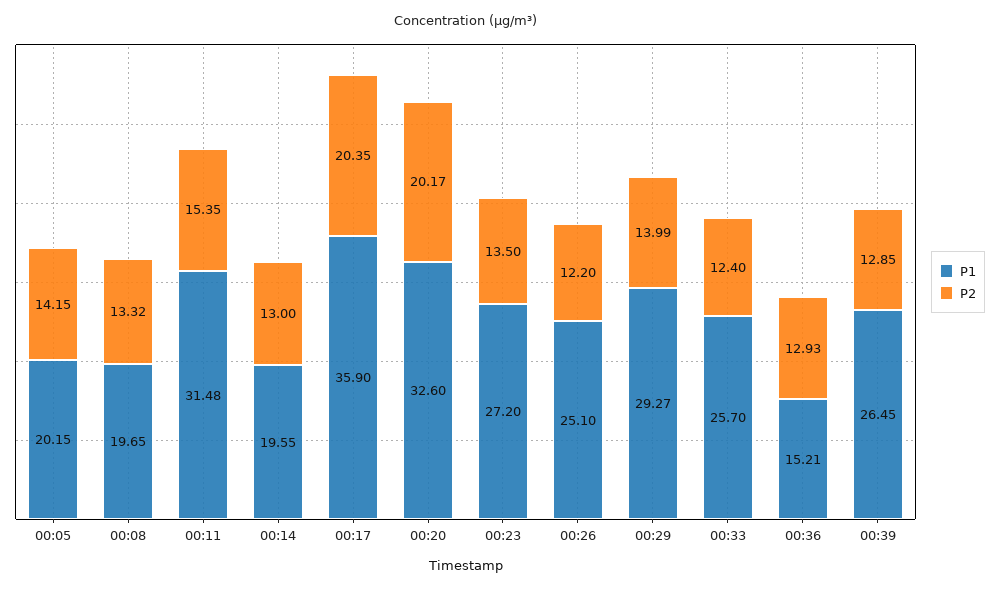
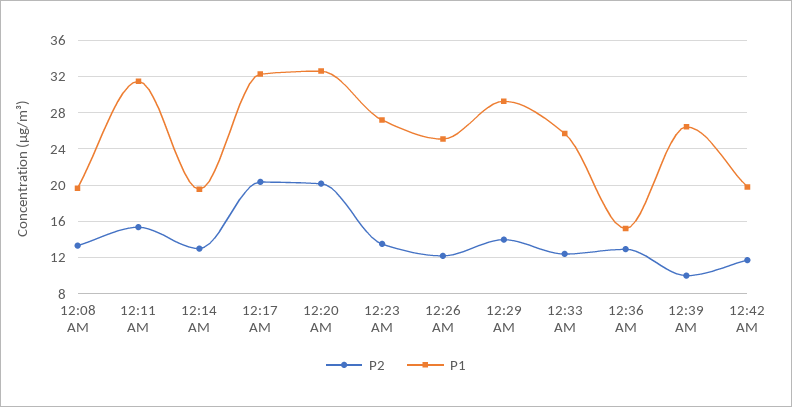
P1, 00:05: 20.15 -> none
P2, 00:05: 14.15 -> none
P1, 00:17: 35.9 -> 32
P2, 00:39: 12.85 -> 10
P2, 12:42 AM: none -> 12
P1, 12:42 AM: none -> 20

